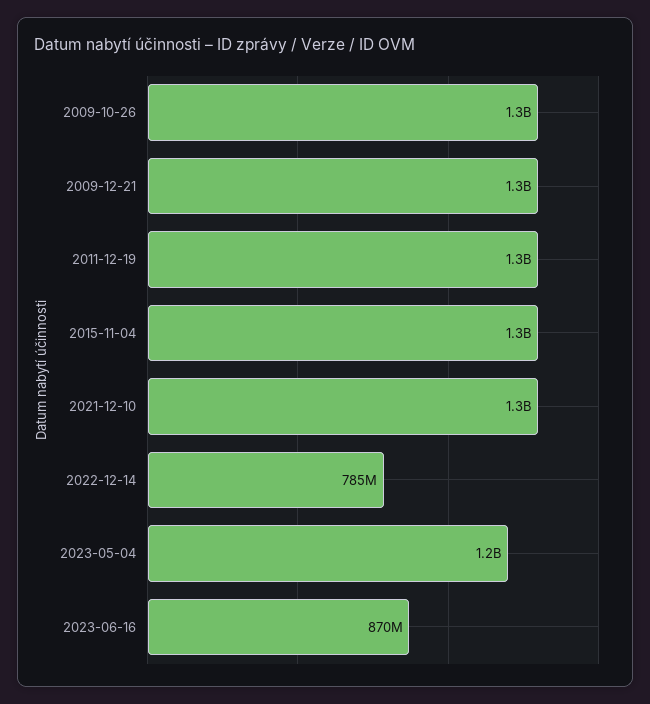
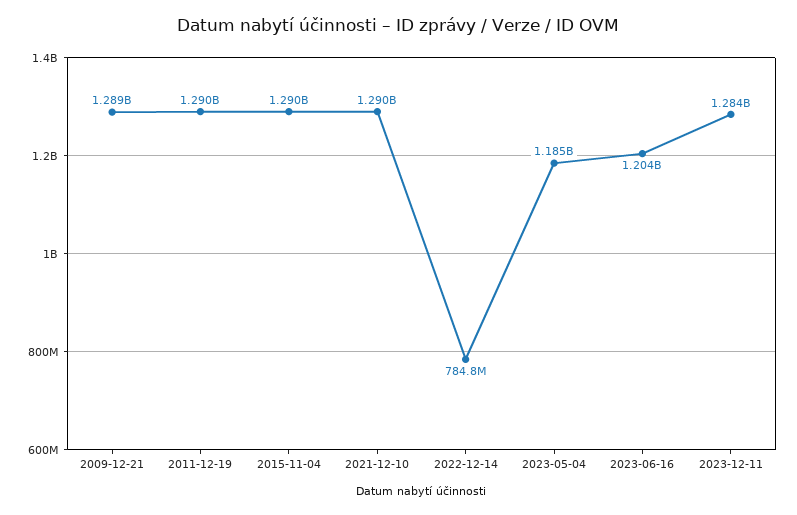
2009-10-26: 1300000000 -> none
2023-06-16: 870000000 -> 1204000000
2023-12-11: none -> 1284000000

